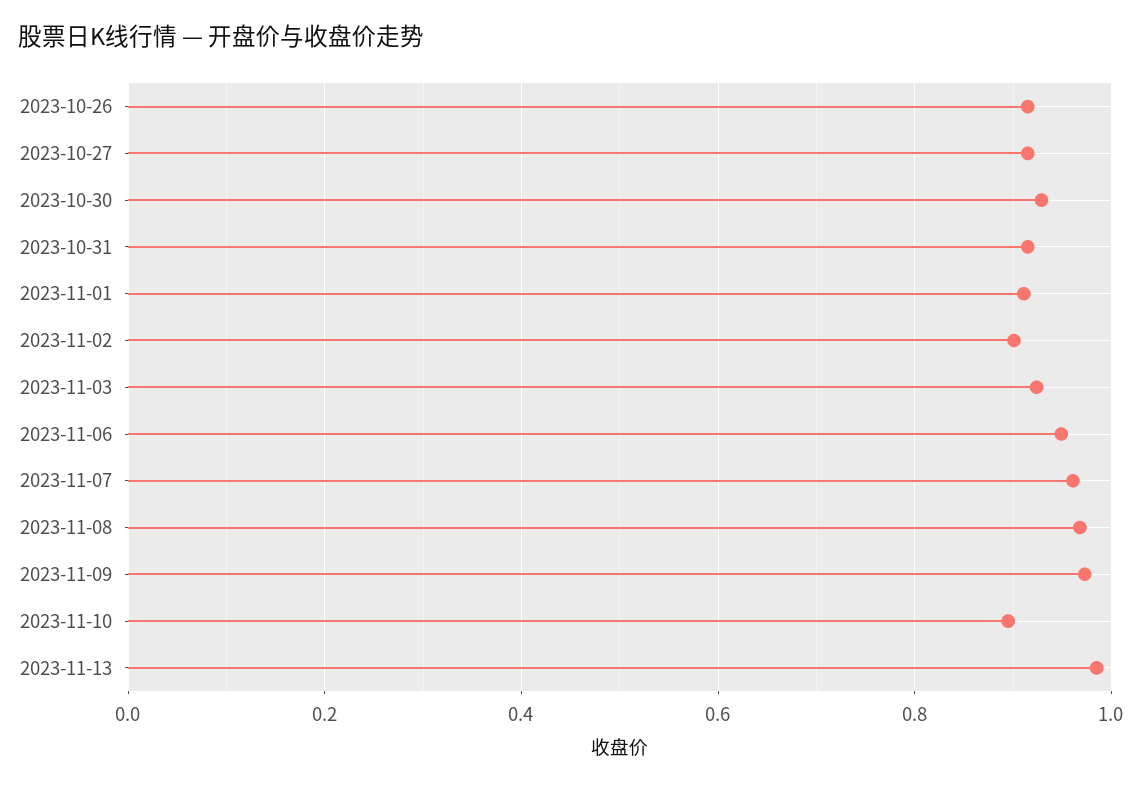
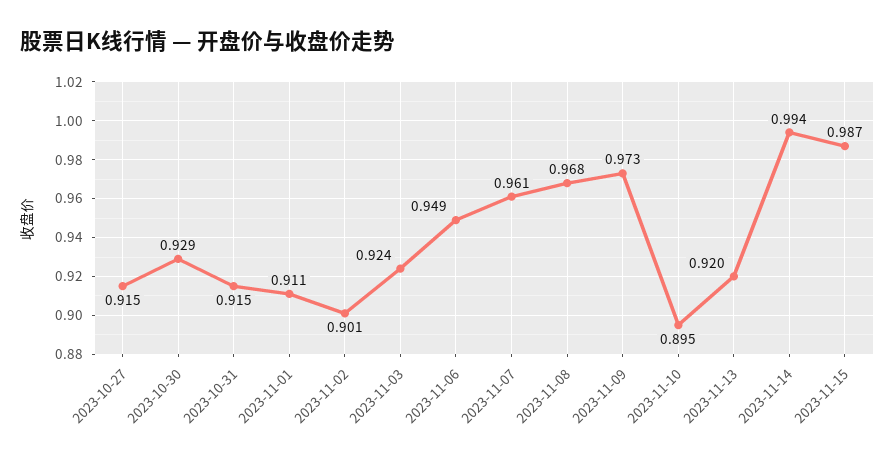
2023-10-26: 0.92 -> none
2023-11-13: 0.98 -> 0.92
2023-11-14: none -> 0.994
2023-11-15: none -> 0.987

